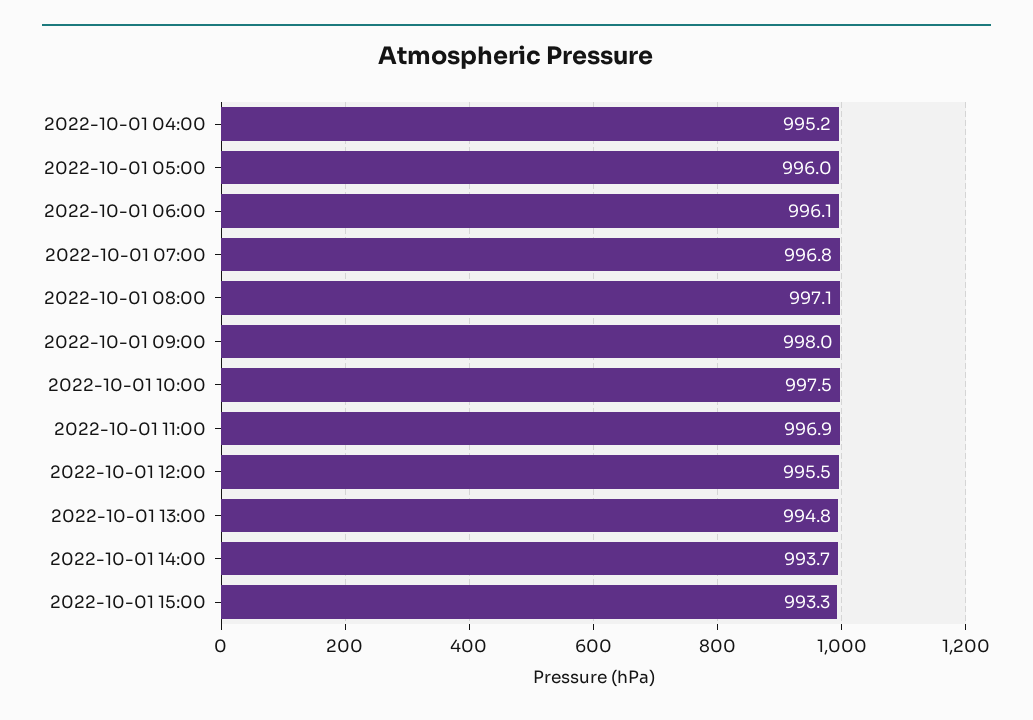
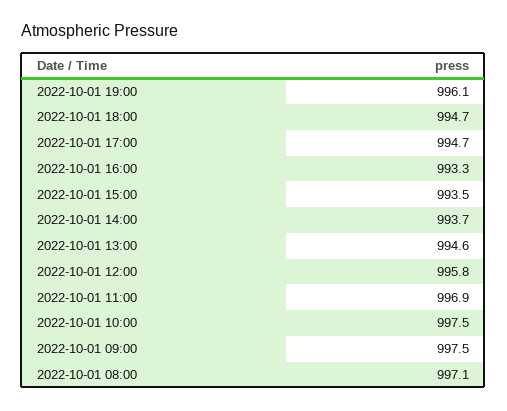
2022-10-01 04:00: 995.2 -> none
2022-10-01 05:00: 996 -> none
2022-10-01 06:00: 996.1 -> none
2022-10-01 07:00: 996.8 -> none
2022-10-01 09:00: 998 -> 997.5
2022-10-01 12:00: 995.5 -> 995.8
2022-10-01 13:00: 994.8 -> 994.6
2022-10-01 15:00: 993.3 -> 993.5
2022-10-01 19:00: none -> 996.1
2022-10-01 18:00: none -> 994.7
2022-10-01 17:00: none -> 994.7
2022-10-01 16:00: none -> 993.3

